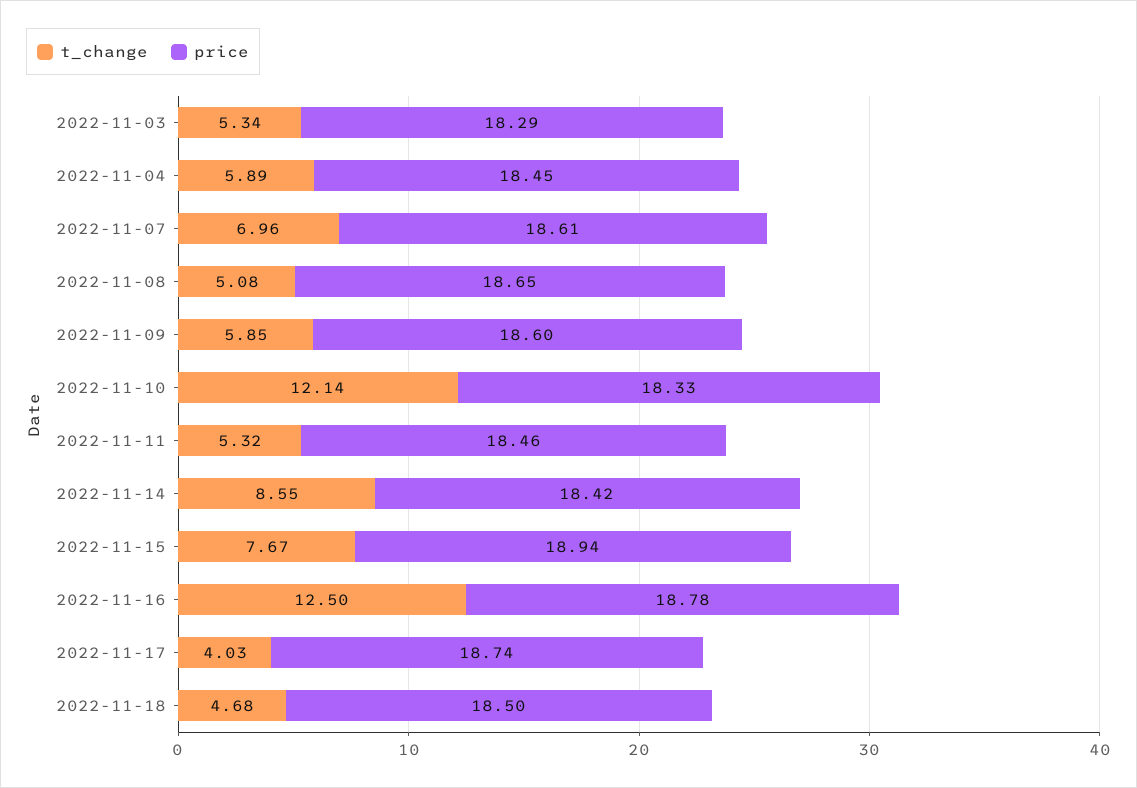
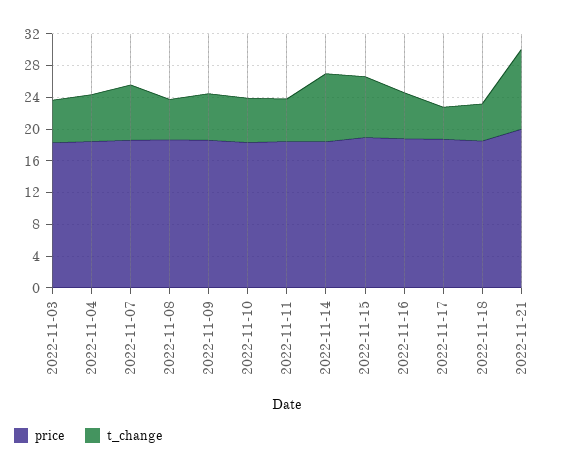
t_change, 2022-11-10: 12.14 -> 6
t_change, 2022-11-16: 12.5 -> 6
price, 2022-11-21: none -> 20
t_change, 2022-11-21: none -> 10

